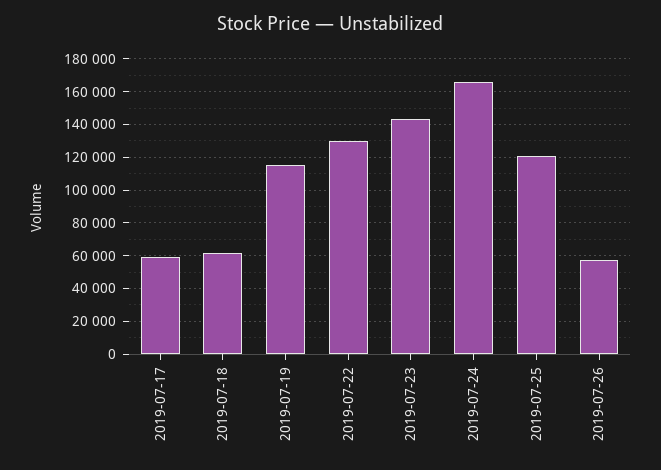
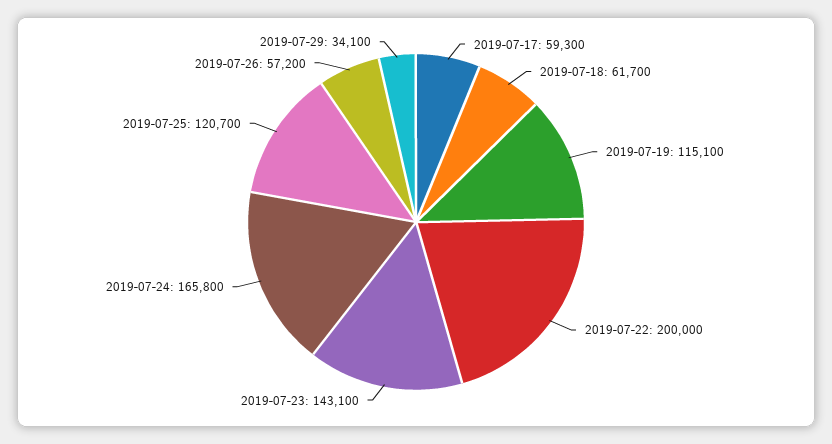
2019-07-22: 130000 -> 200000
2019-07-29: none -> 34100

